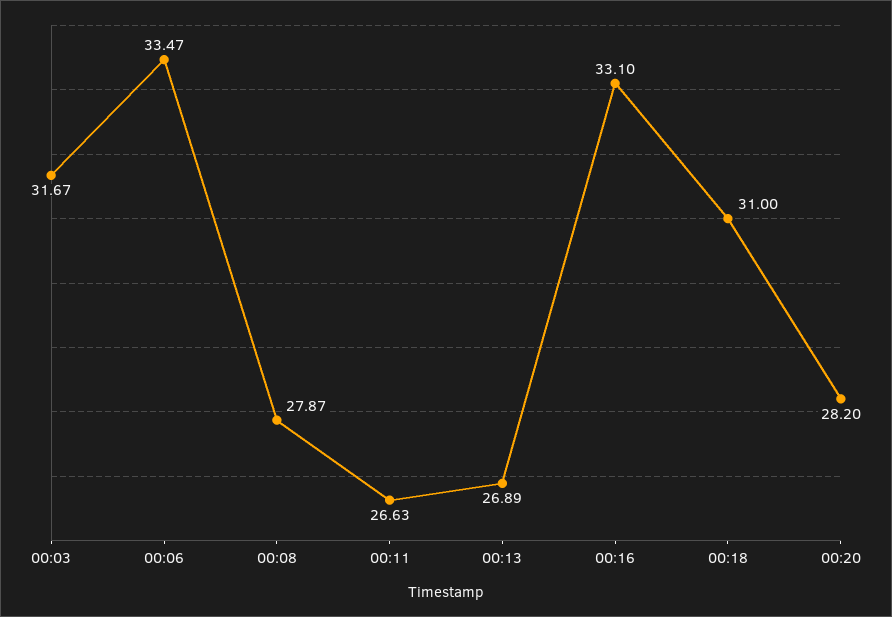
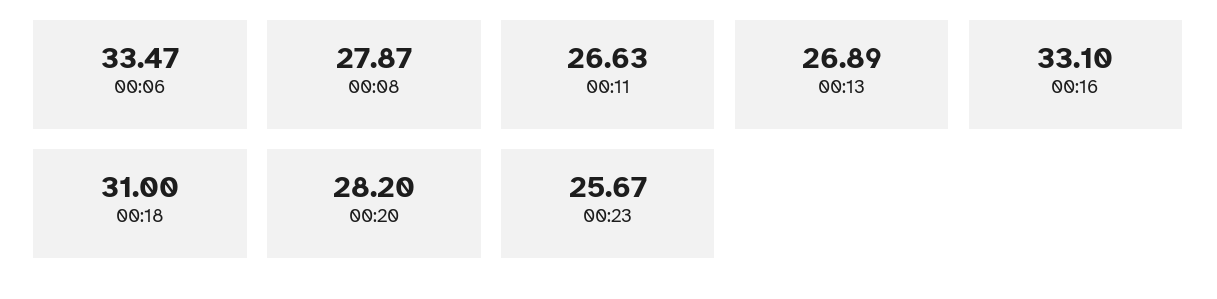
00:03: 31.67 -> none
00:23: none -> 25.67

